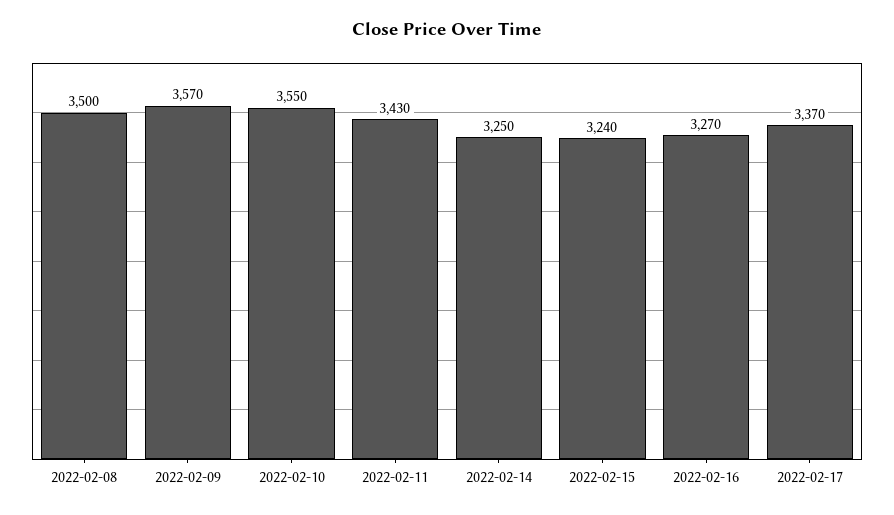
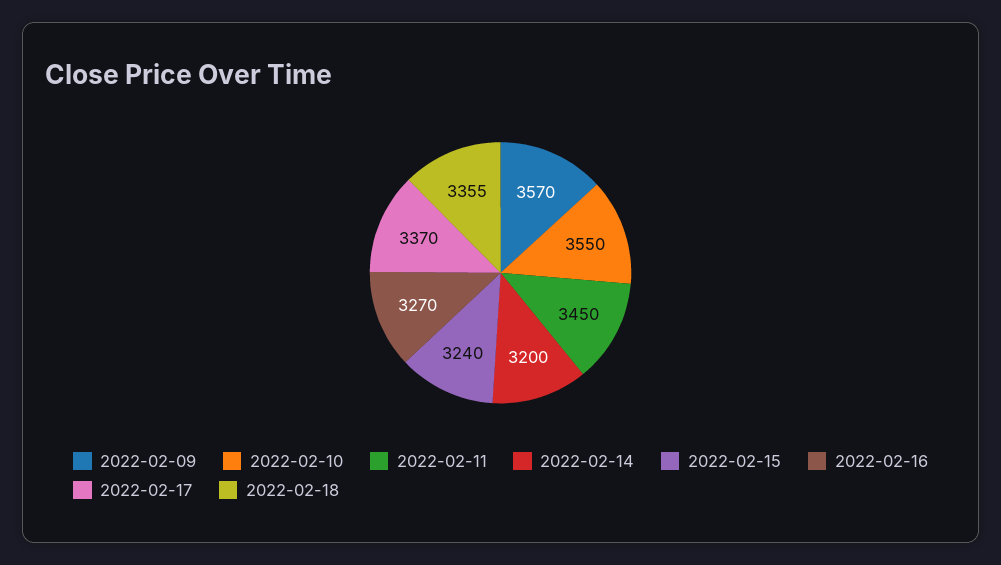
2022-02-08: 3500 -> none
2022-02-11: 3430 -> 3450
2022-02-14: 3250 -> 3200
2022-02-18: none -> 3355

